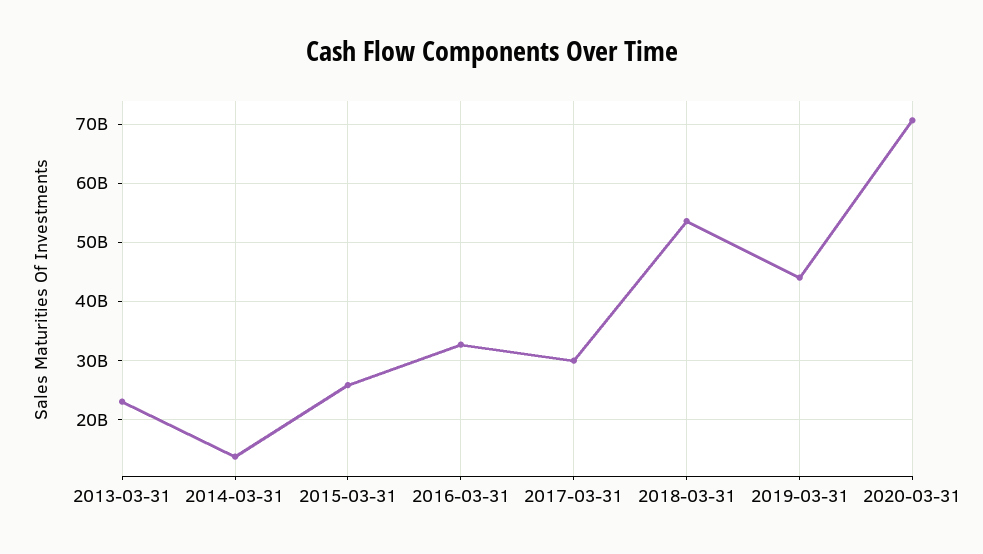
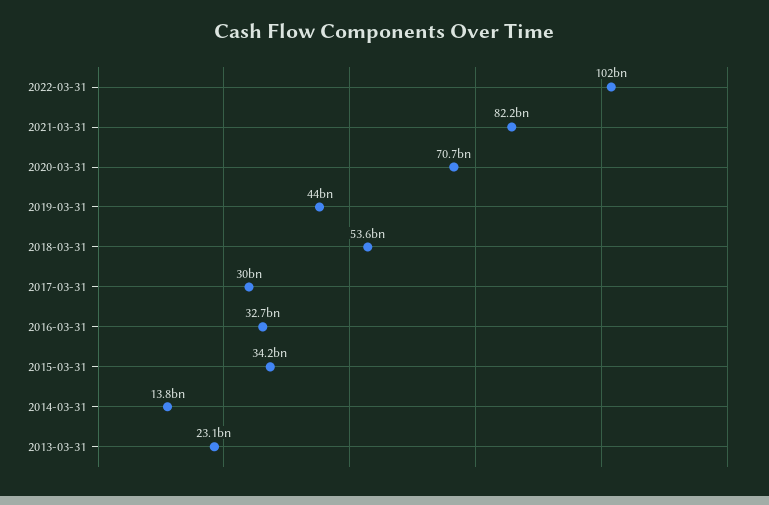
2015-03-31: 26000000000 -> 34200000000
2022-03-31: none -> 102000000000
2021-03-31: none -> 82200000000

